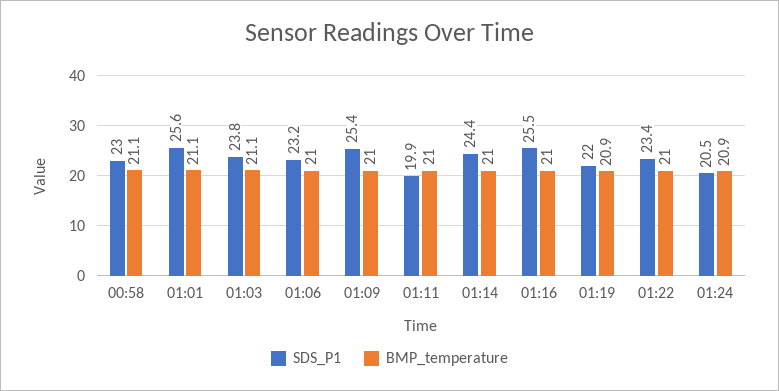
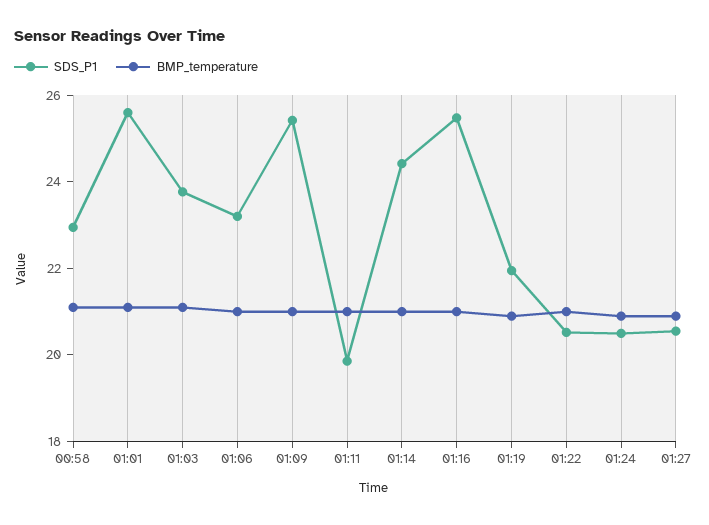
SDS_P1, 01:22: 23.4 -> 20.5
SDS_P1, 01:27: none -> 20.5
BMP_temperature, 01:27: none -> 21

